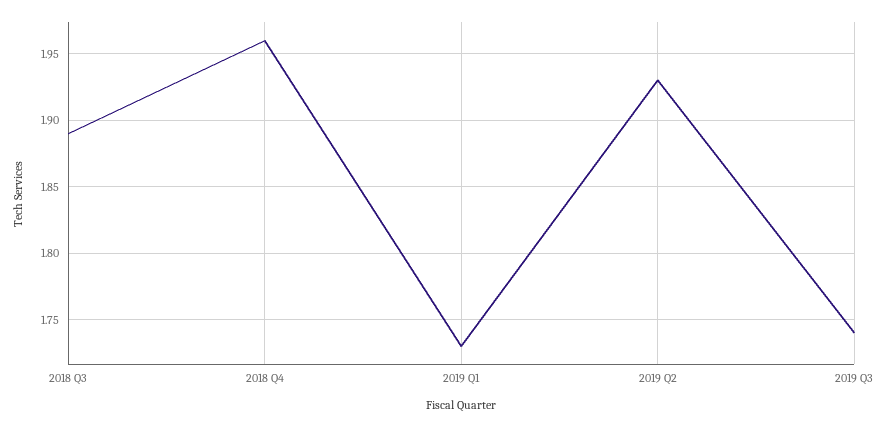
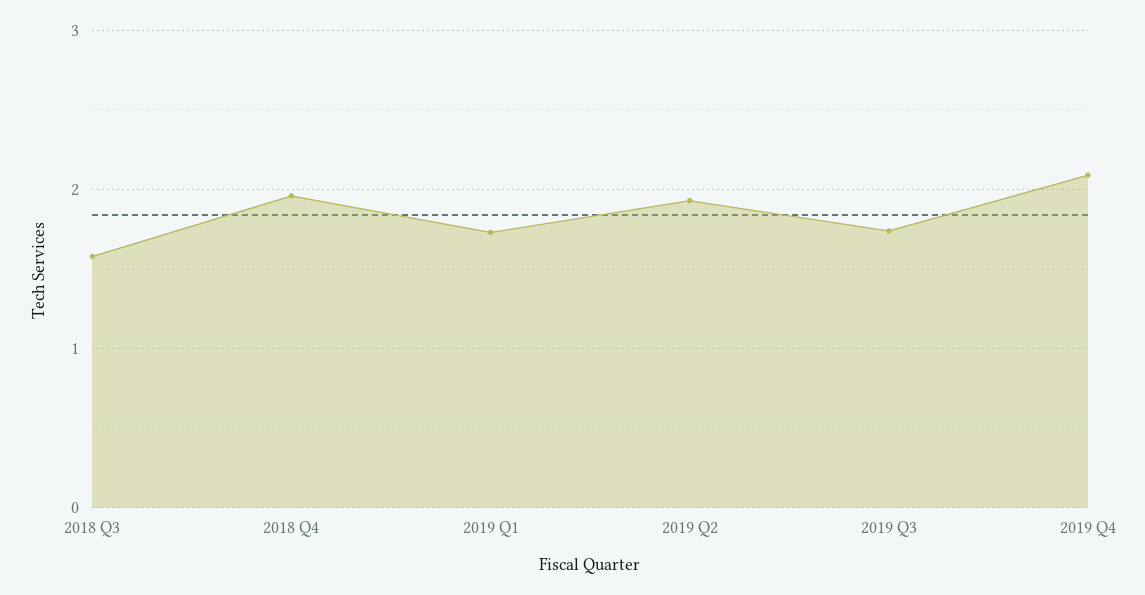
2018 Q3: 1.89 -> 1.6
2019 Q4: none -> 2.1

